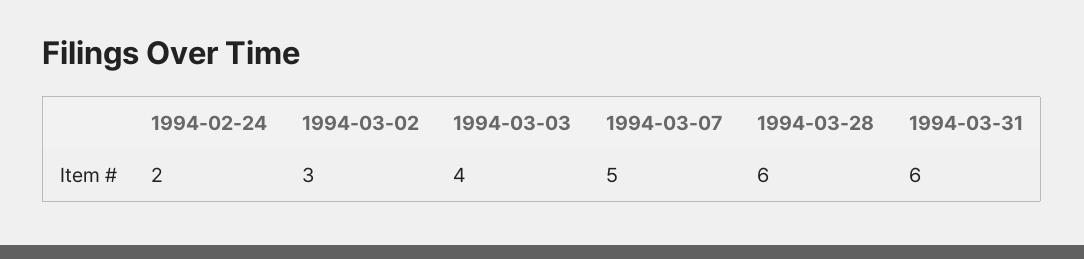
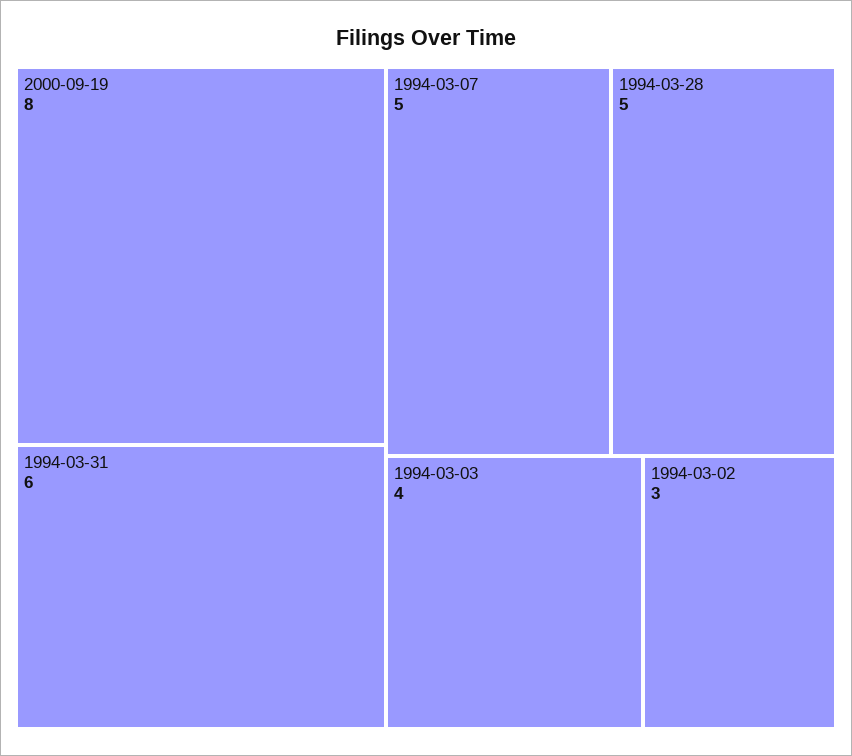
1994-02-24: 2 -> none
1994-03-28: 6 -> 5
2000-09-19: none -> 8

